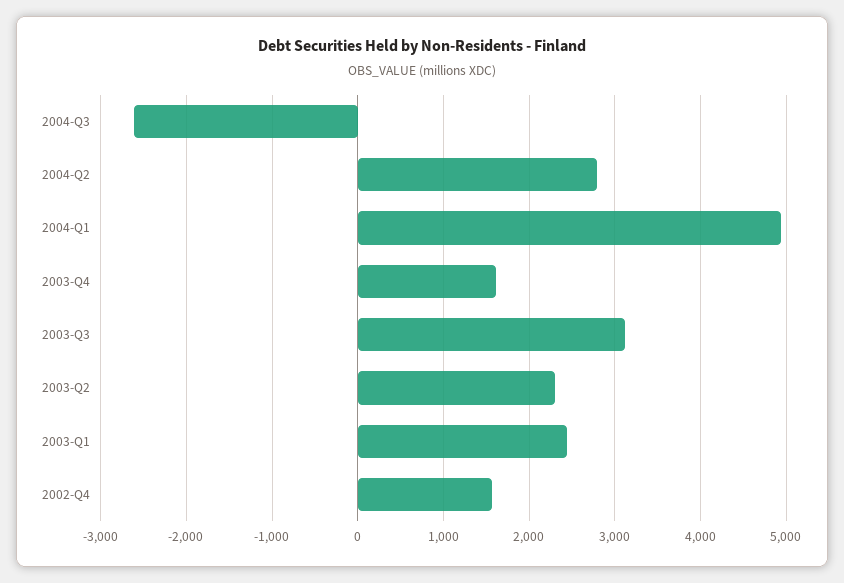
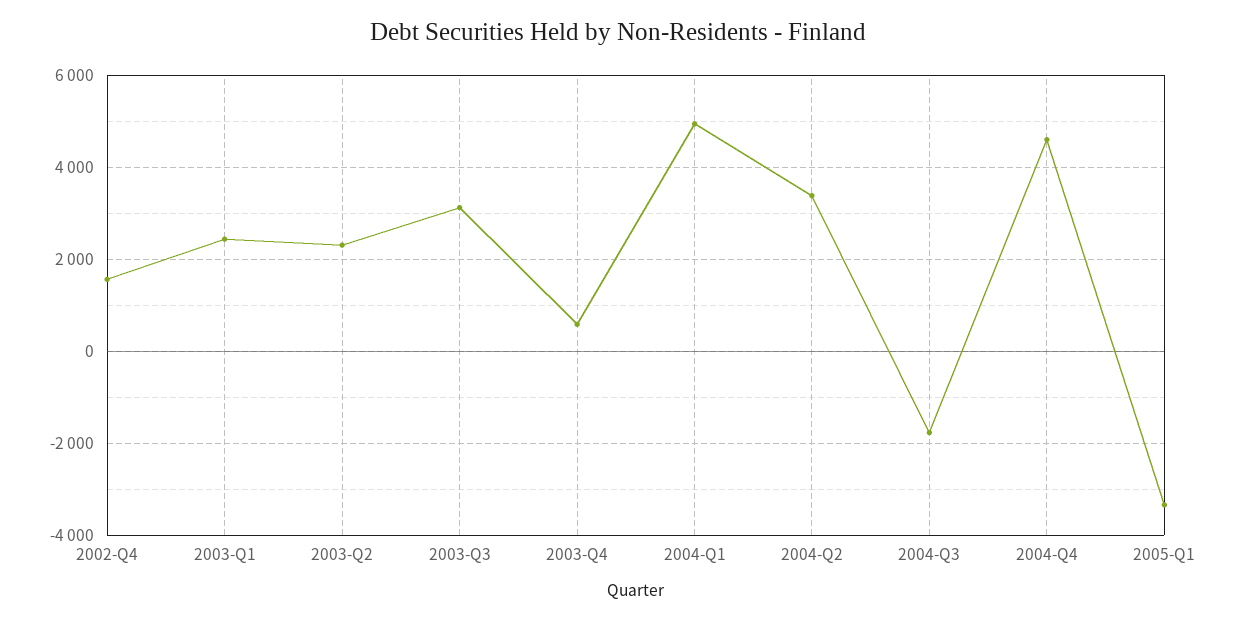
2004-Q3: -2600 -> -1800
2004-Q2: 2800 -> 3400
2003-Q4: 1600 -> 600
2004-Q4: none -> 4600
2005-Q1: none -> -3400

